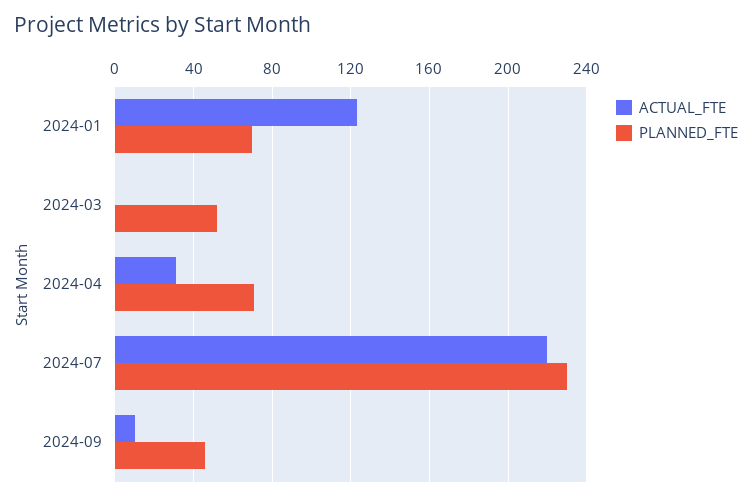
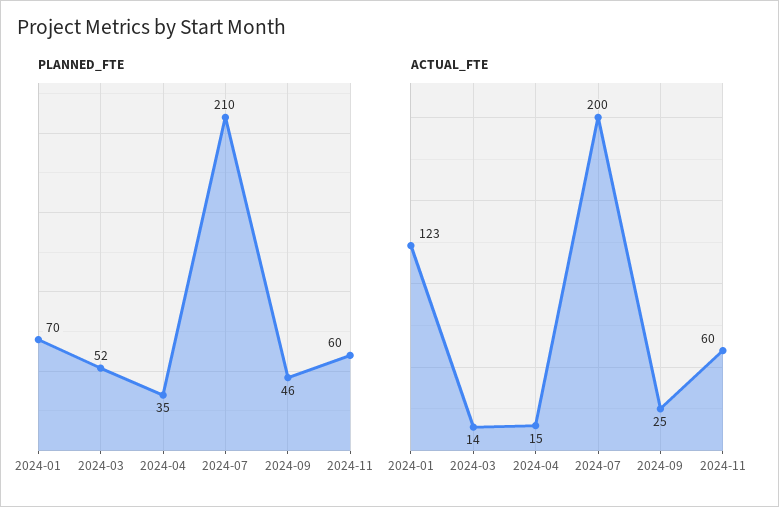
ACTUAL_FTE, 2024-03: 0 -> 14
ACTUAL_FTE, 2024-04: 30 -> 15
PLANNED_FTE, 2024-04: 70 -> 35
ACTUAL_FTE, 2024-07: 220 -> 200
PLANNED_FTE, 2024-07: 230 -> 210
ACTUAL_FTE, 2024-09: 10 -> 25
PLANNED_FTE, 2024-11: none -> 60
ACTUAL_FTE, 2024-11: none -> 60

